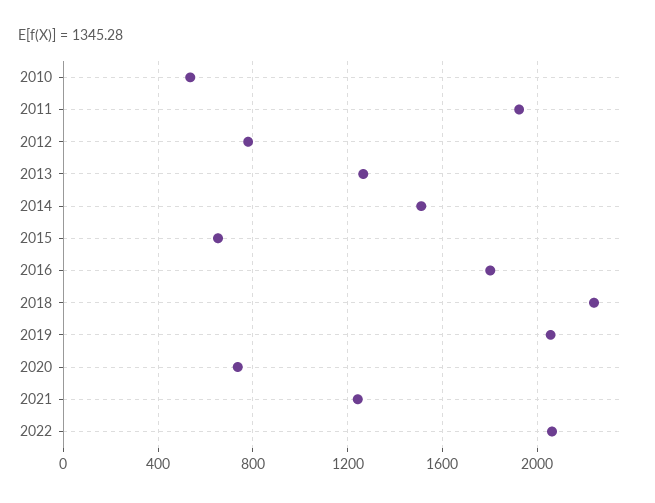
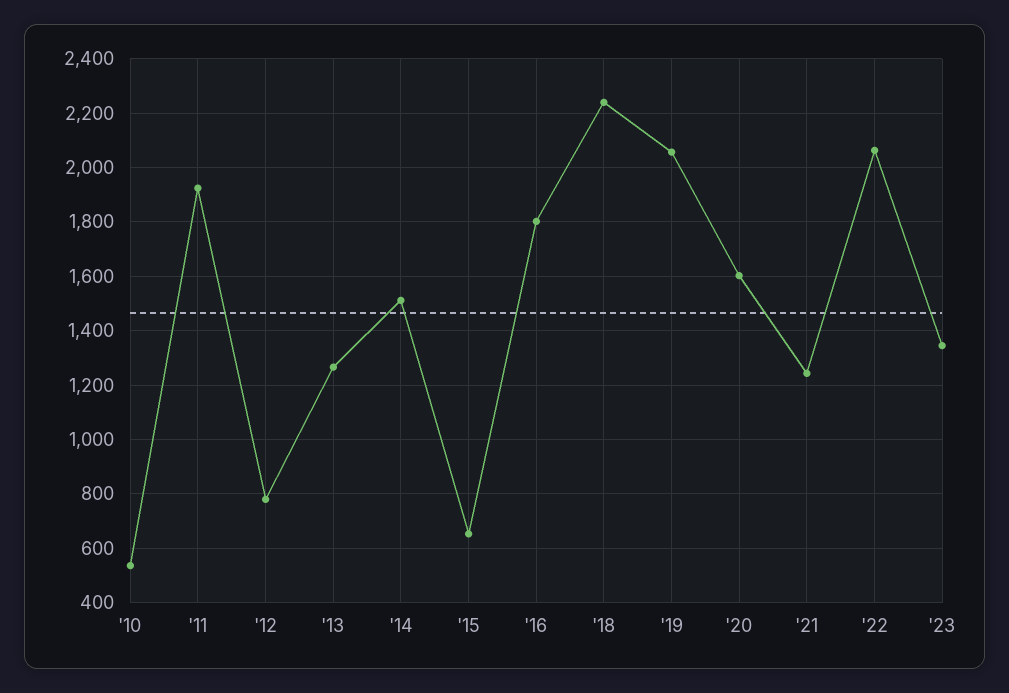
2020: 750 -> 1600
'23: none -> 1350

